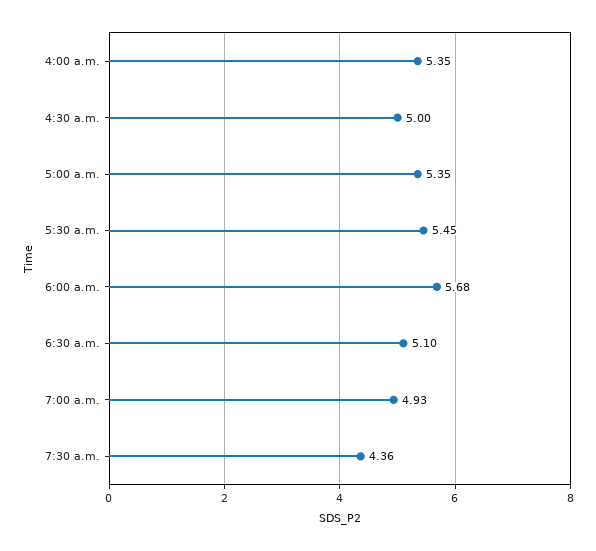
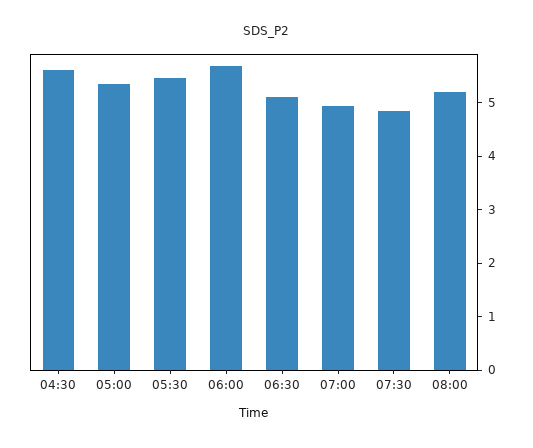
4:00 a.m.: 5.35 -> none
4:30 a.m.: 5 -> 5.6
7:30 a.m.: 4.36 -> 4.8
08:00: none -> 5.2

